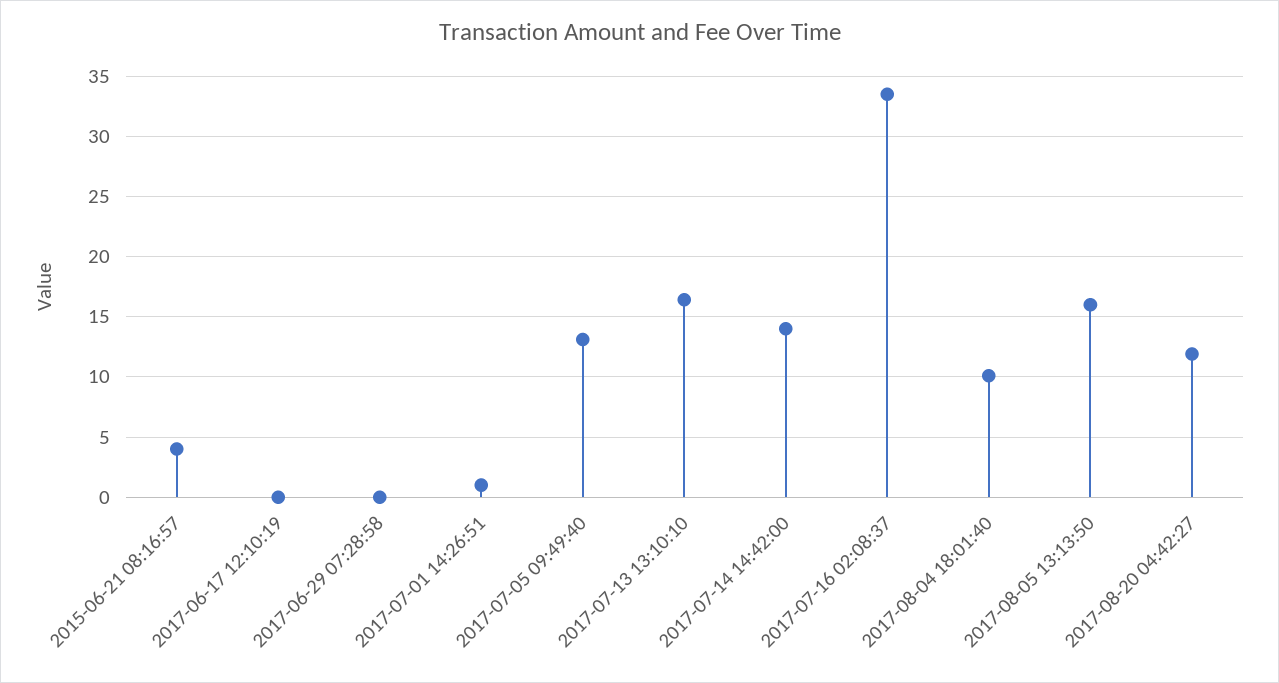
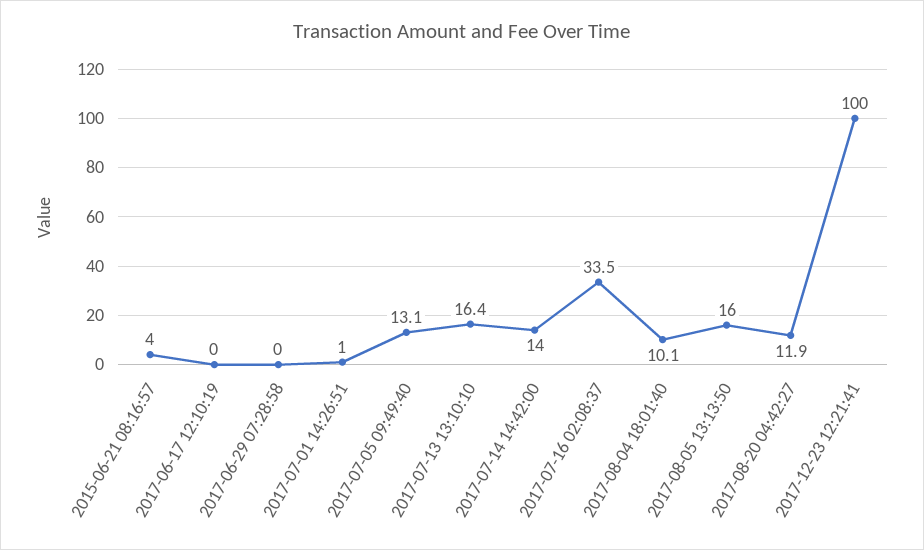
2017-12-23 12:21:41: none -> 100

